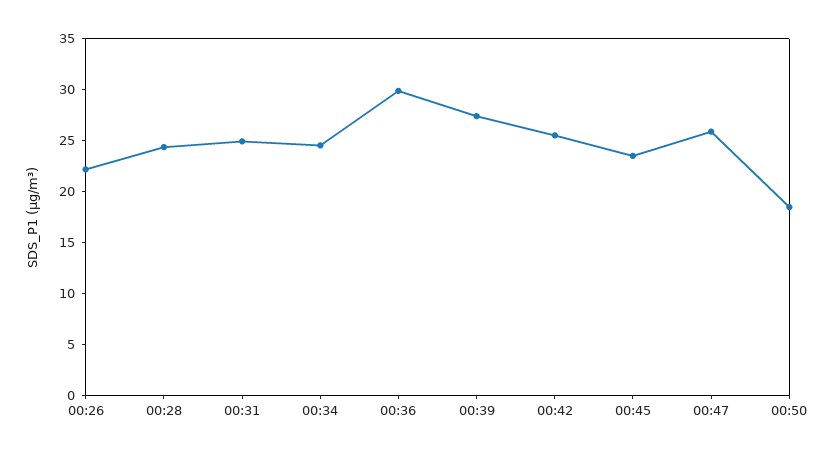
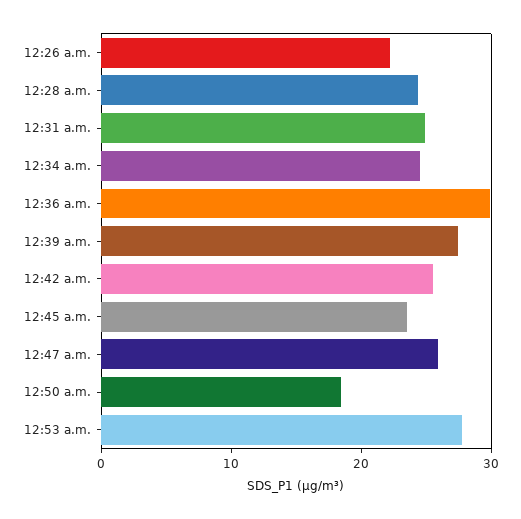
12:53 a.m.: none -> 28

